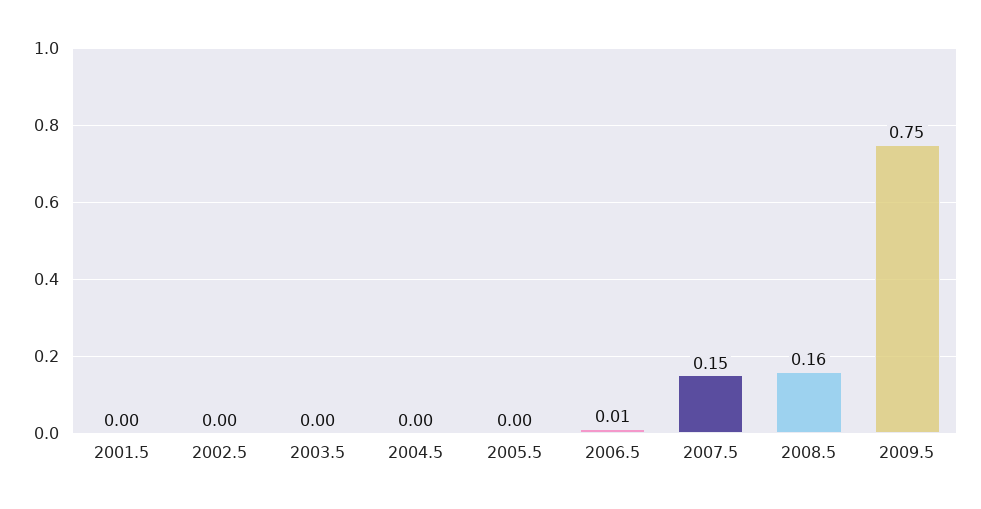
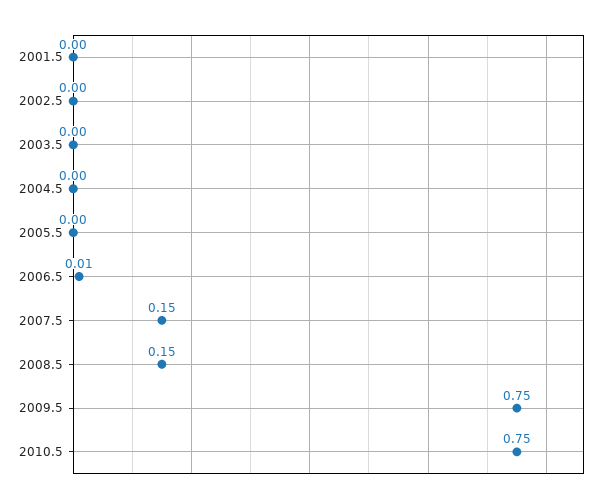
2008.5: 0.16 -> 0.15
2010.5: none -> 0.75

